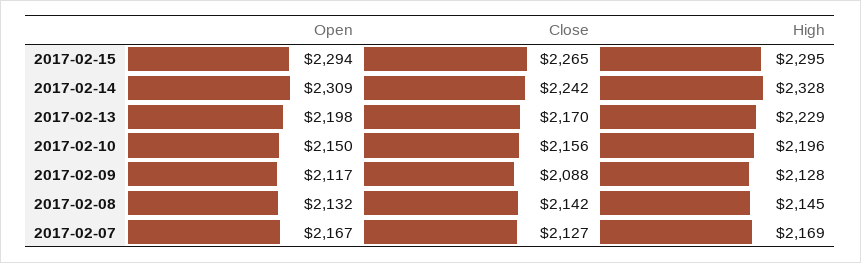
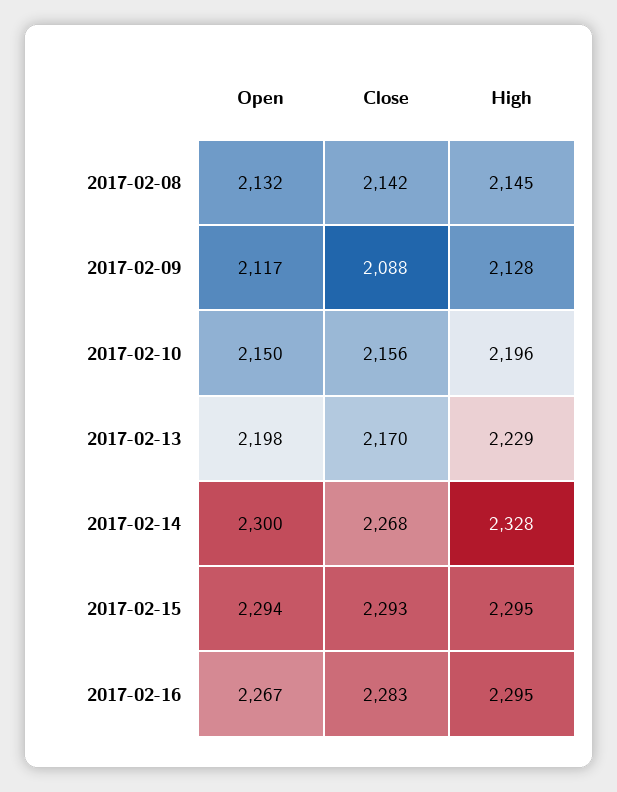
Close, 2017-02-15: 2265 -> 2293
Open, 2017-02-14: 2309 -> 2300
Close, 2017-02-14: 2242 -> 2268
Open, 2017-02-07: 2167 -> none
Close, 2017-02-07: 2127 -> none
High, 2017-02-07: 2169 -> none
Open, 2017-02-16: none -> 2267
Close, 2017-02-16: none -> 2283
High, 2017-02-16: none -> 2295

